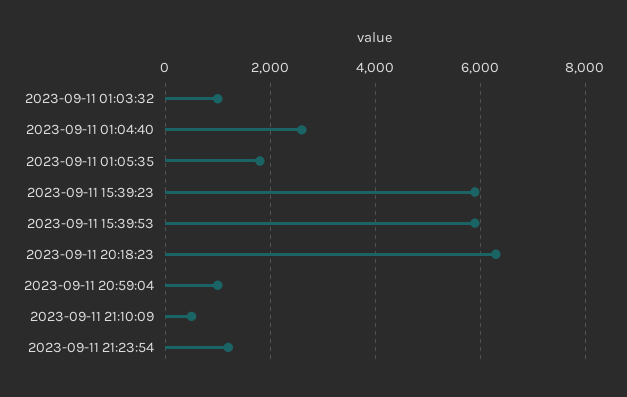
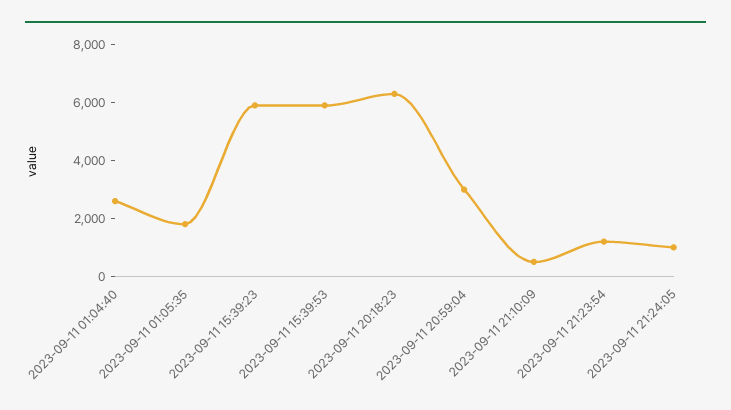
2023-09-11 01:03:32: 1000 -> none
2023-09-11 20:59:04: 1000 -> 3000
2023-09-11 21:24:05: none -> 1000

